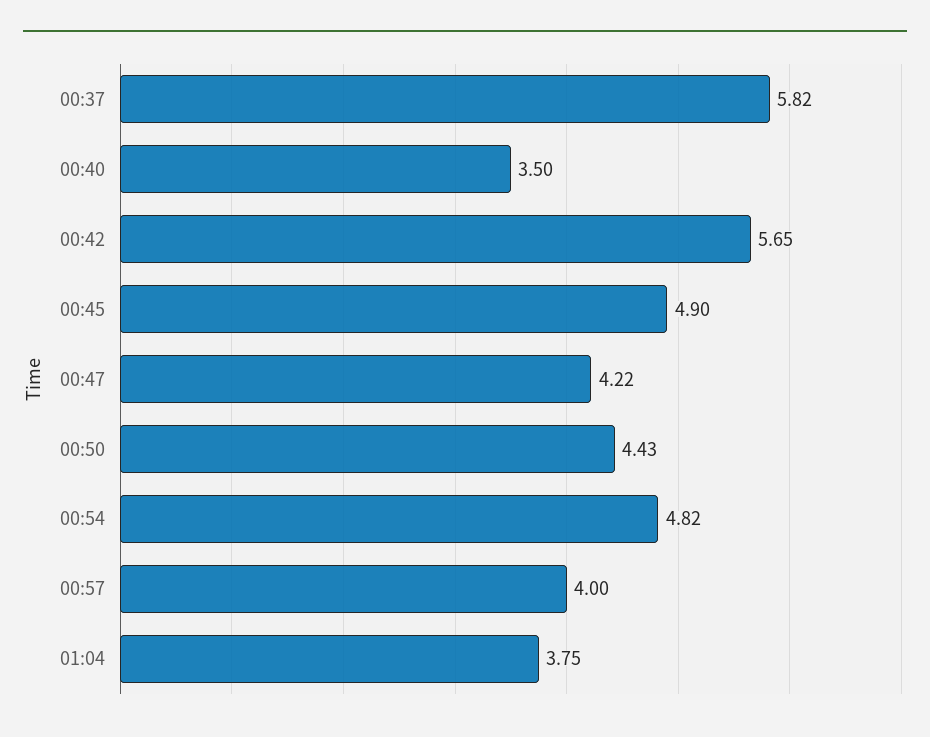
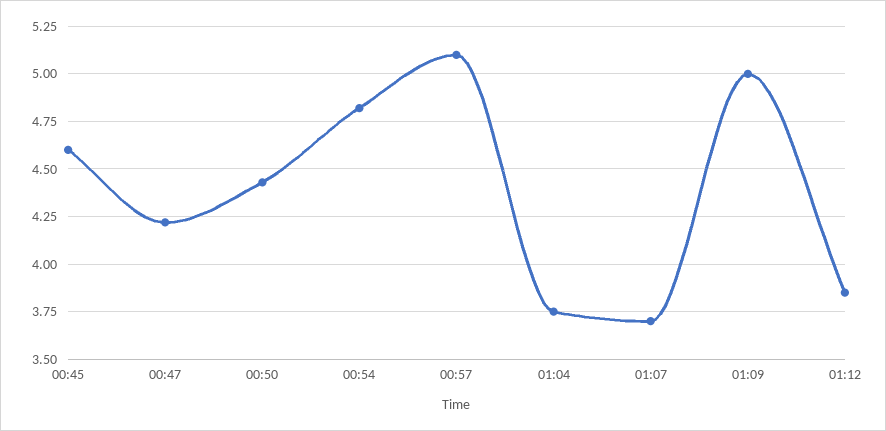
00:37: 5.82 -> none
00:40: 3.5 -> none
00:42: 5.65 -> none
00:45: 4.9 -> 4.6
00:57: 4 -> 5.1
01:07: none -> 3.7
01:09: none -> 5
01:12: none -> 3.85

